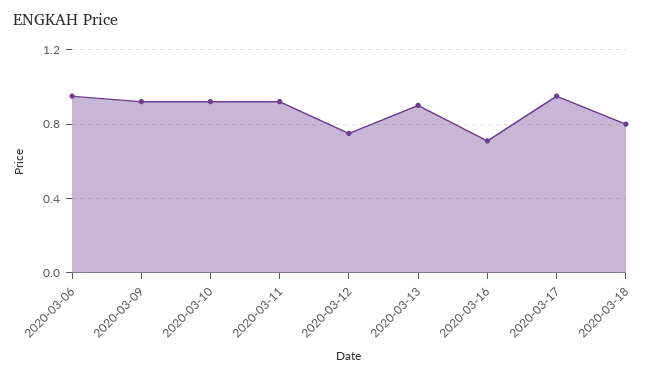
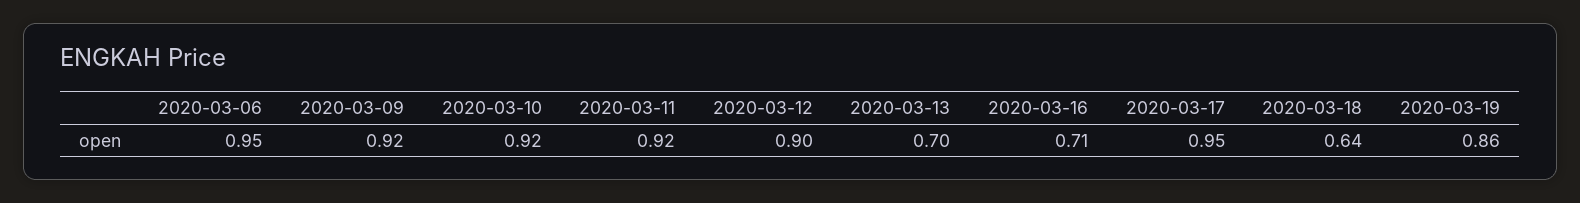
2020-03-12: 0.75 -> 0.9
2020-03-13: 0.9 -> 0.7
2020-03-18: 0.8 -> 0.64
2020-03-19: none -> 0.86

